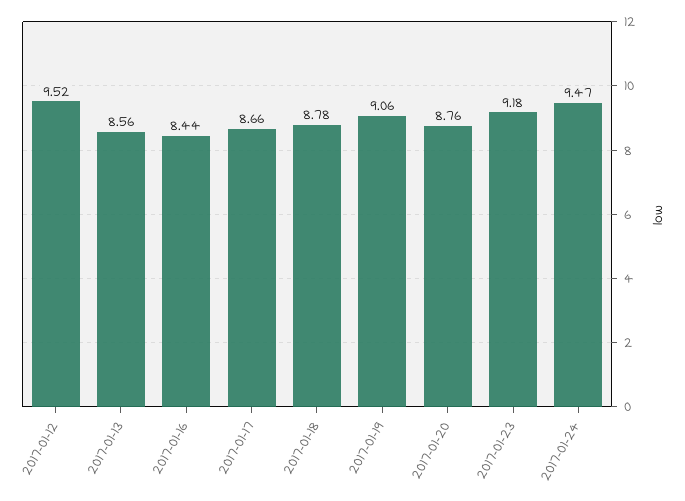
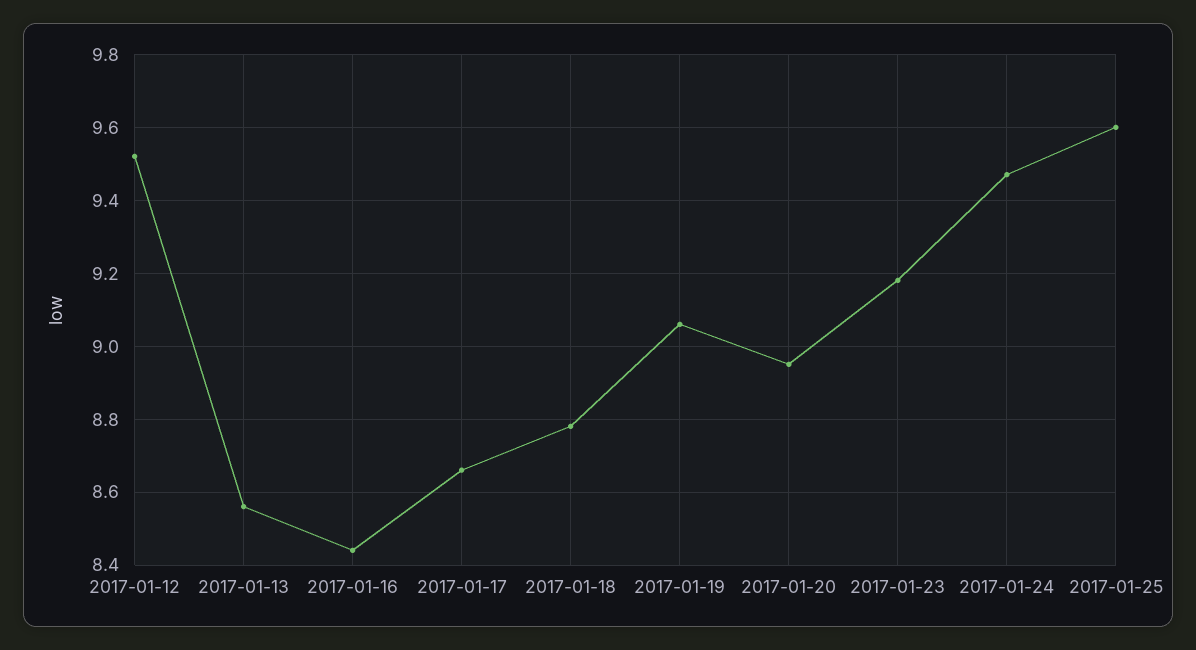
2017-01-20: 8.76 -> 8.95
2017-01-25: none -> 9.6

